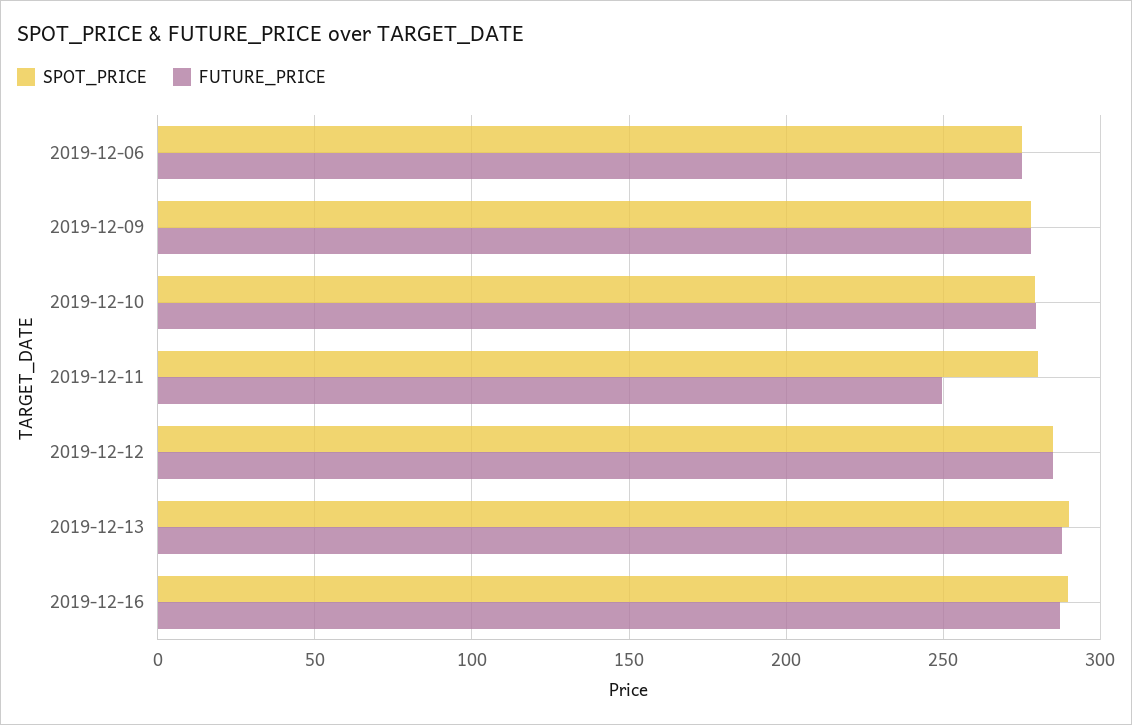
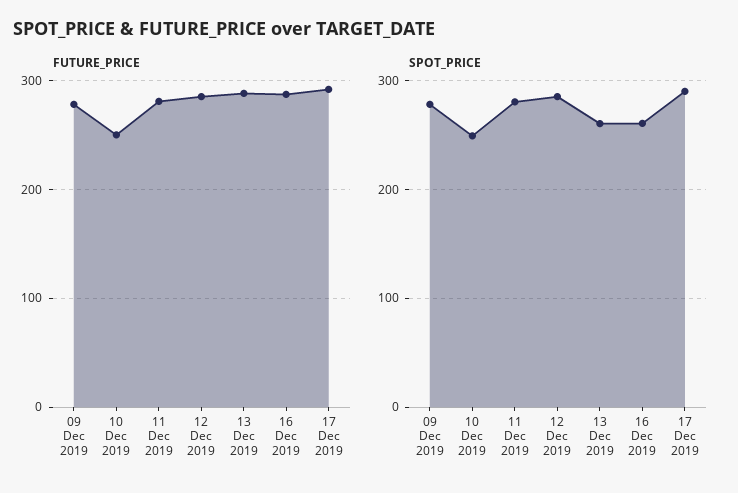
SPOT_PRICE, 2019-12-06: 275 -> none
FUTURE_PRICE, 2019-12-06: 275 -> none
SPOT_PRICE, 2019-12-10: 280 -> 250
FUTURE_PRICE, 2019-12-10: 280 -> 250
FUTURE_PRICE, 2019-12-11: 250 -> 280
SPOT_PRICE, 2019-12-13: 290 -> 260
SPOT_PRICE, 2019-12-16: 290 -> 260
FUTURE_PRICE, 17 Dec 2019: none -> 290
SPOT_PRICE, 17 Dec 2019: none -> 290

